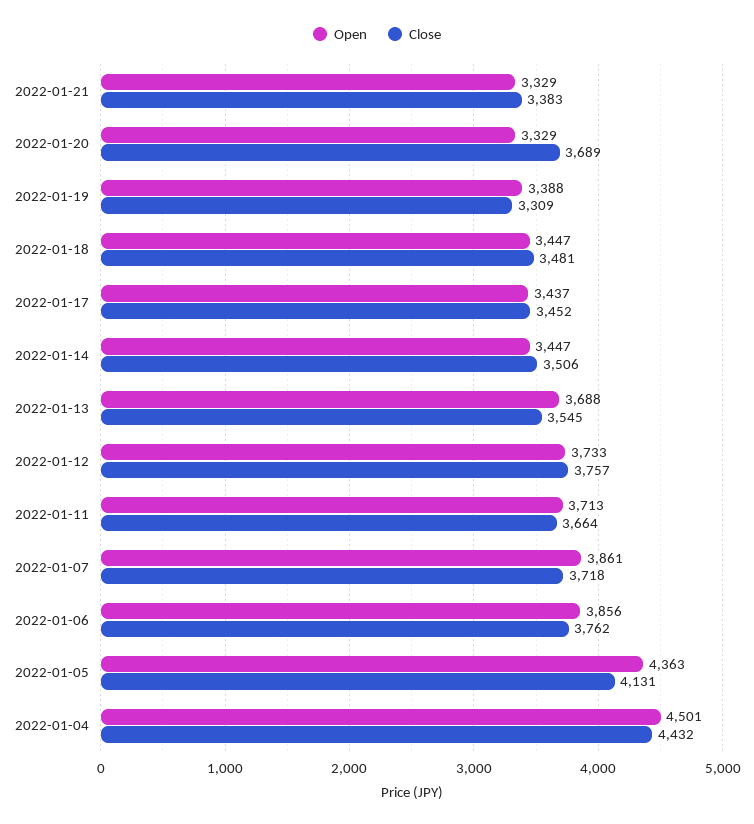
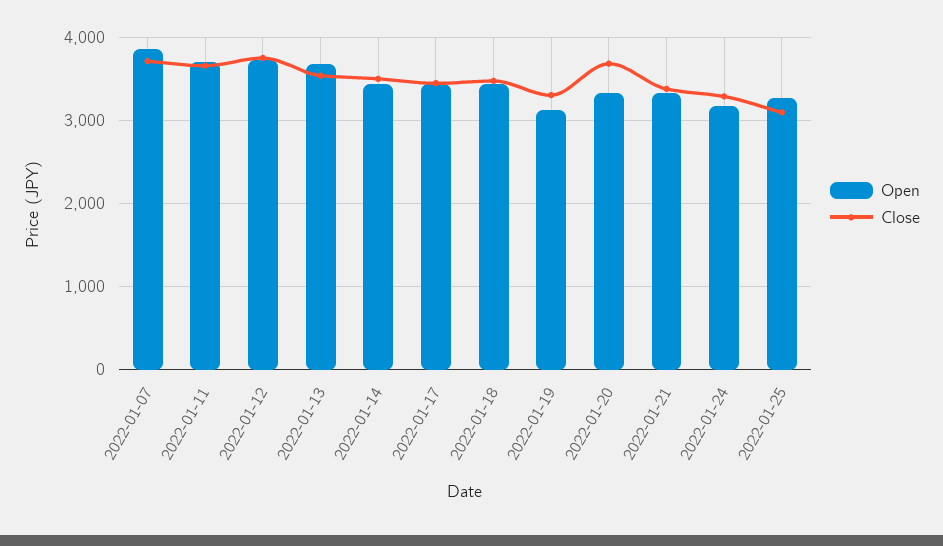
Open, 2022-01-19: 3388 -> 3100
Open, 2022-01-06: 3856 -> none
Close, 2022-01-06: 3762 -> none
Open, 2022-01-05: 4363 -> none
Close, 2022-01-05: 4131 -> none
Open, 2022-01-04: 4501 -> none
Close, 2022-01-04: 4432 -> none
Open, 2022-01-24: none -> 3200
Close, 2022-01-24: none -> 3300
Open, 2022-01-25: none -> 3300
Close, 2022-01-25: none -> 3100

